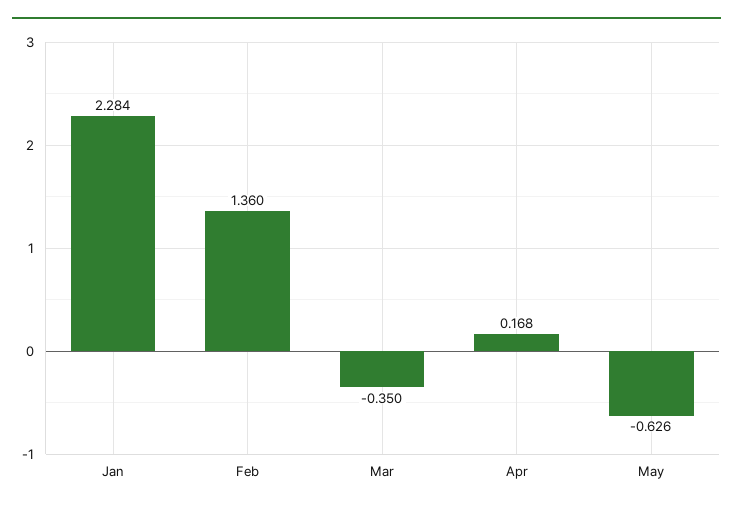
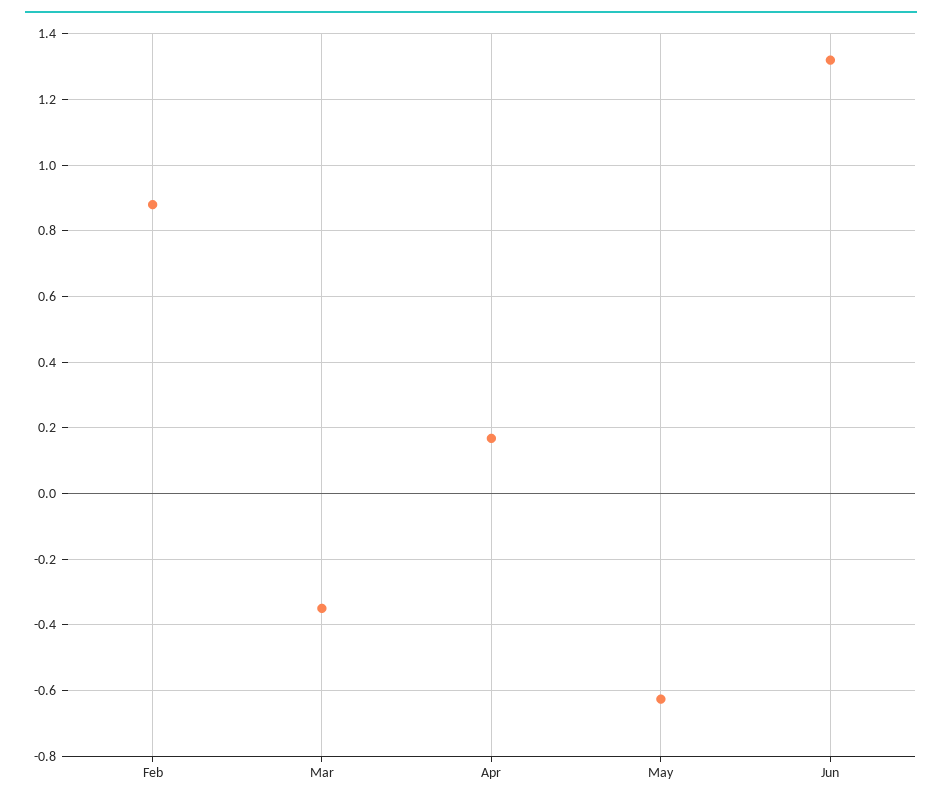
Jan: 2.284 -> none
Feb: 1.36 -> 0.88
Jun: none -> 1.32

